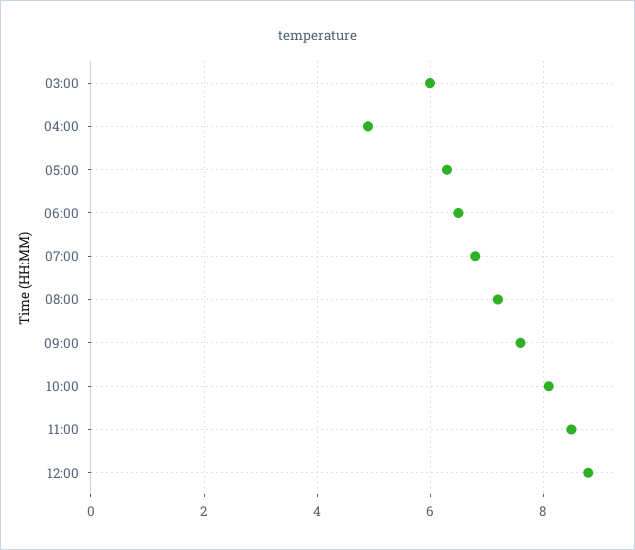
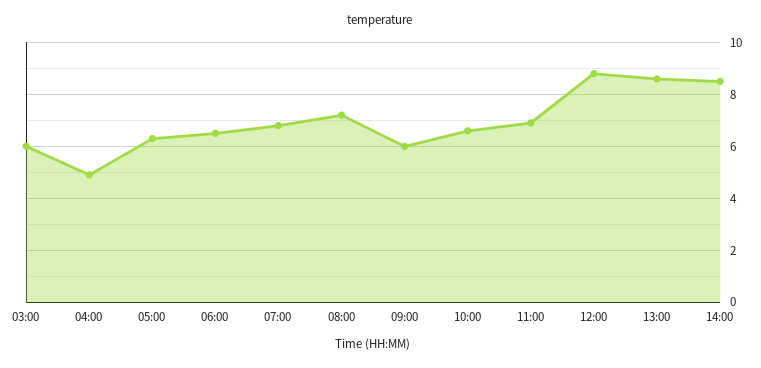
09:00: 7.5 -> 6
10:00: 8 -> 6.5
11:00: 8.5 -> 7
13:00: none -> 8.5
14:00: none -> 8.5

